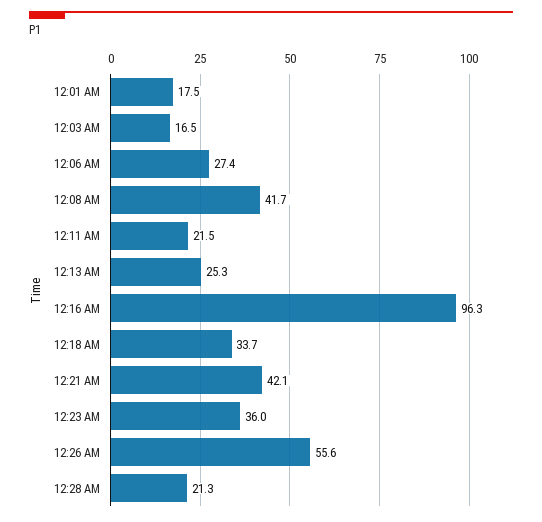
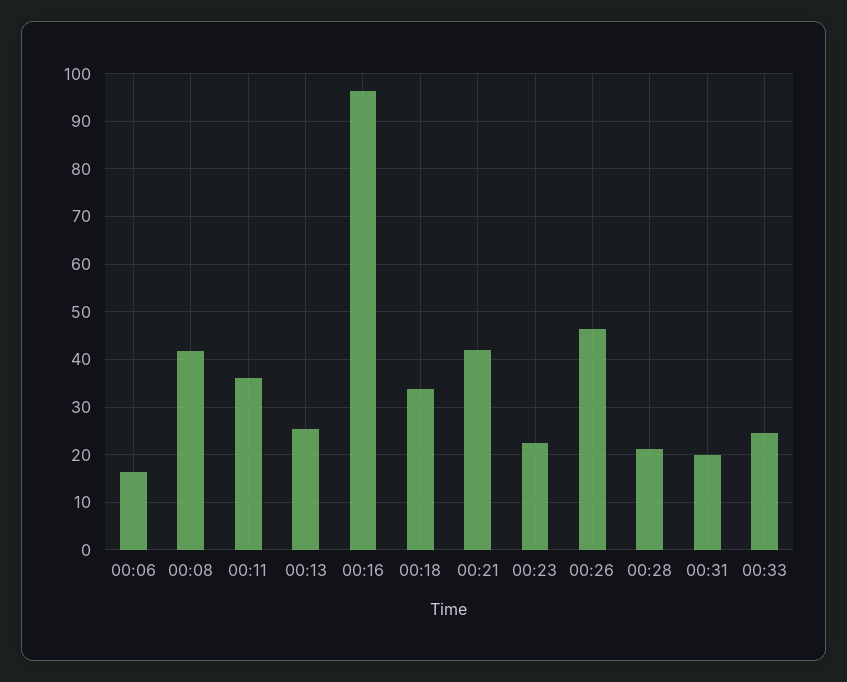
12:01 AM: 17.5 -> none
12:03 AM: 16.5 -> none
12:06 AM: 27.4 -> 16
12:11 AM: 21.5 -> 36
12:23 AM: 36 -> 22
12:26 AM: 55.6 -> 46
00:31: none -> 20
00:33: none -> 24

